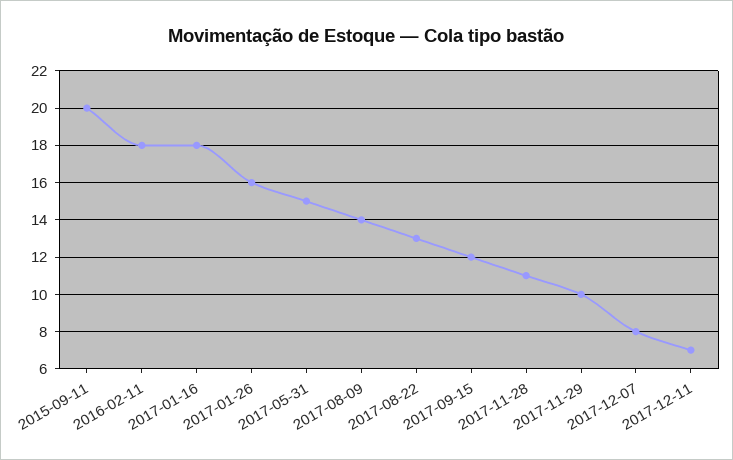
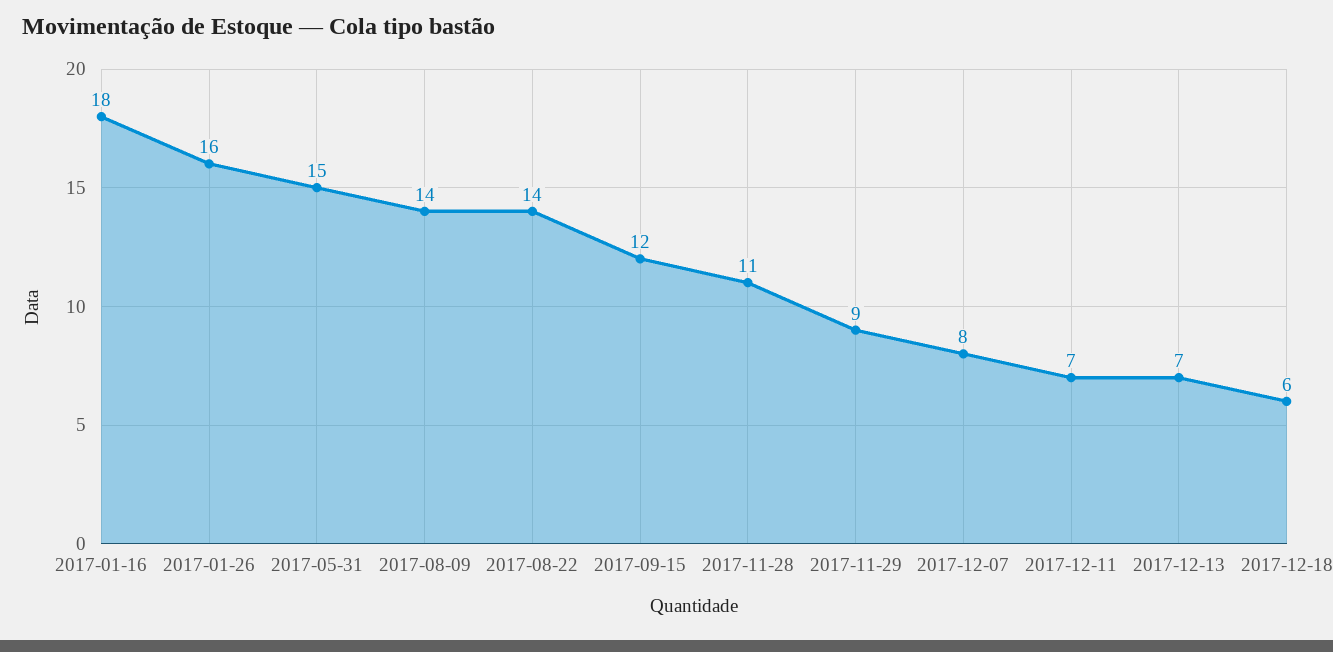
2015-09-11: 20 -> none
2016-02-11: 18 -> none
2017-08-22: 13 -> 14
2017-11-29: 10 -> 9
2017-12-13: none -> 7
2017-12-18: none -> 6

